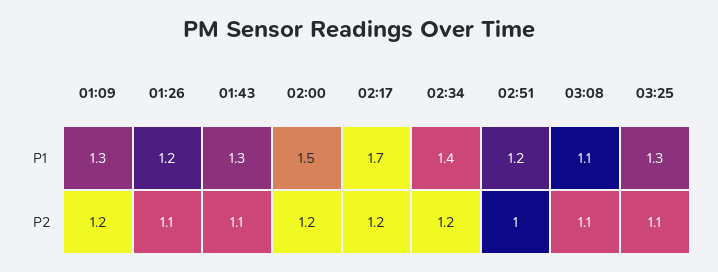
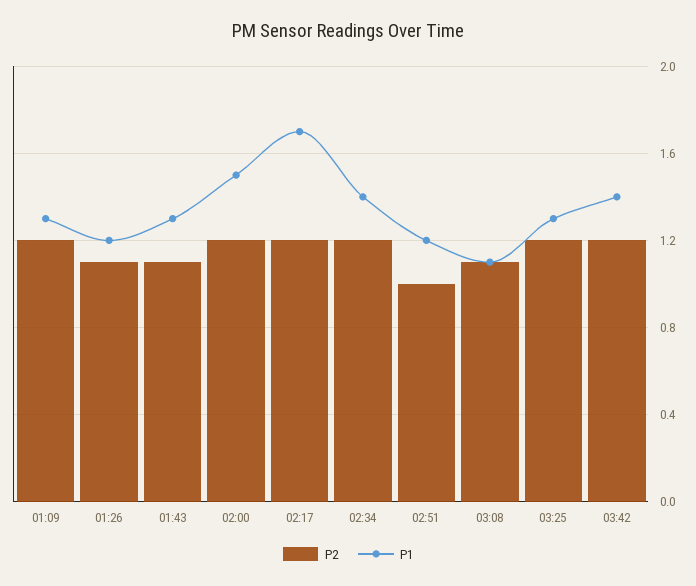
P2, 03:25: 1.1 -> 1.2
P2, 03:42: none -> 1.2
P1, 03:42: none -> 1.4

